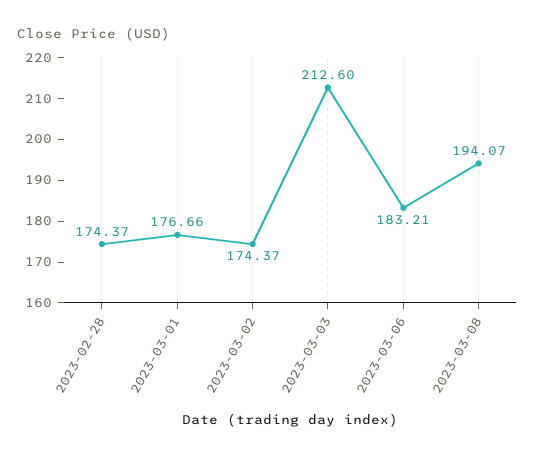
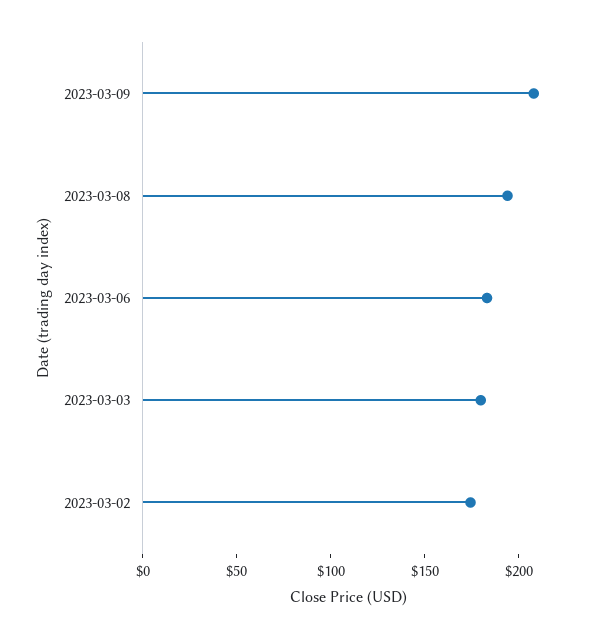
2023-02-28: 174.37 -> none
2023-03-01: 176.66 -> none
2023-03-03: 212.6 -> 180
2023-03-09: none -> 210

